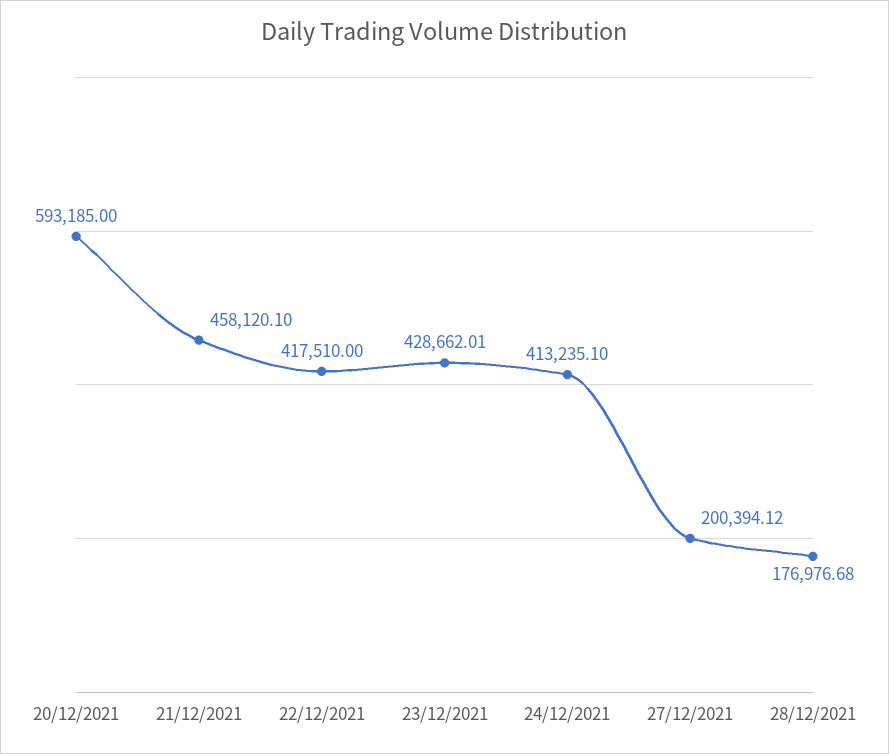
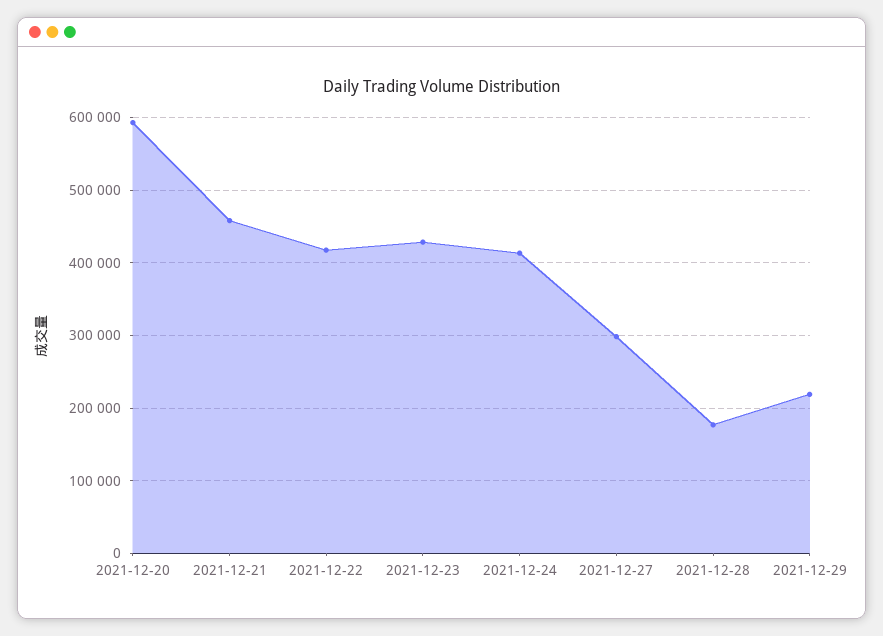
27/12/2021: 200394.12 -> 300000
2021-12-29: none -> 220000

